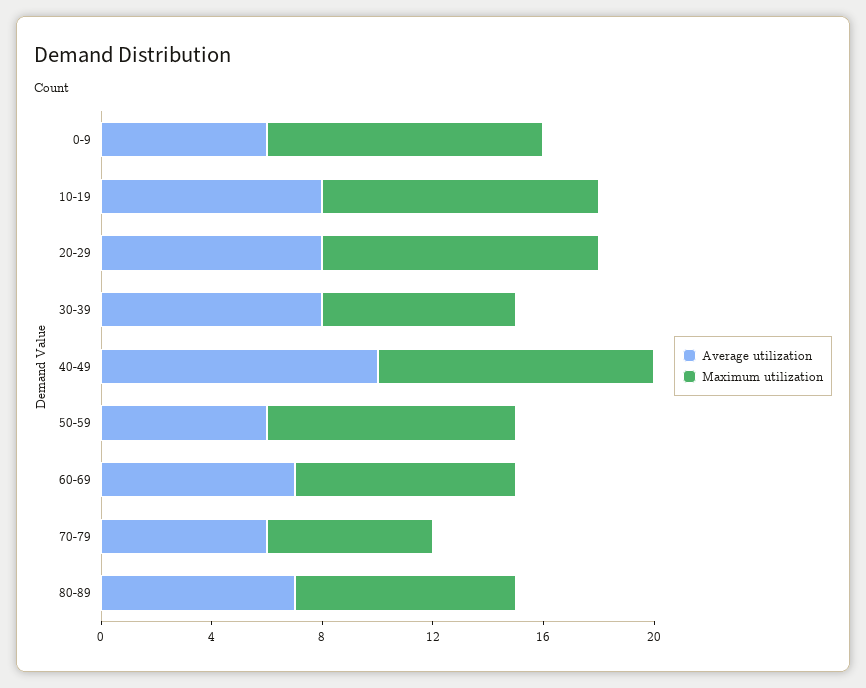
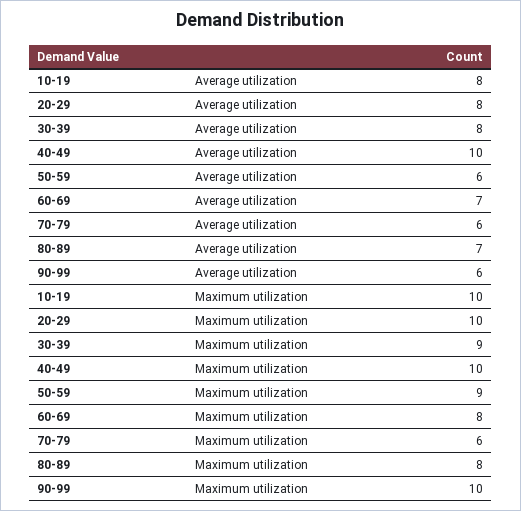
Average utilization, 0-9: 6 -> none
Maximum utilization, 0-9: 10 -> none
Maximum utilization, 30-39: 7 -> 9
Average utilization, 90-99: none -> 6
Maximum utilization, 90-99: none -> 10

